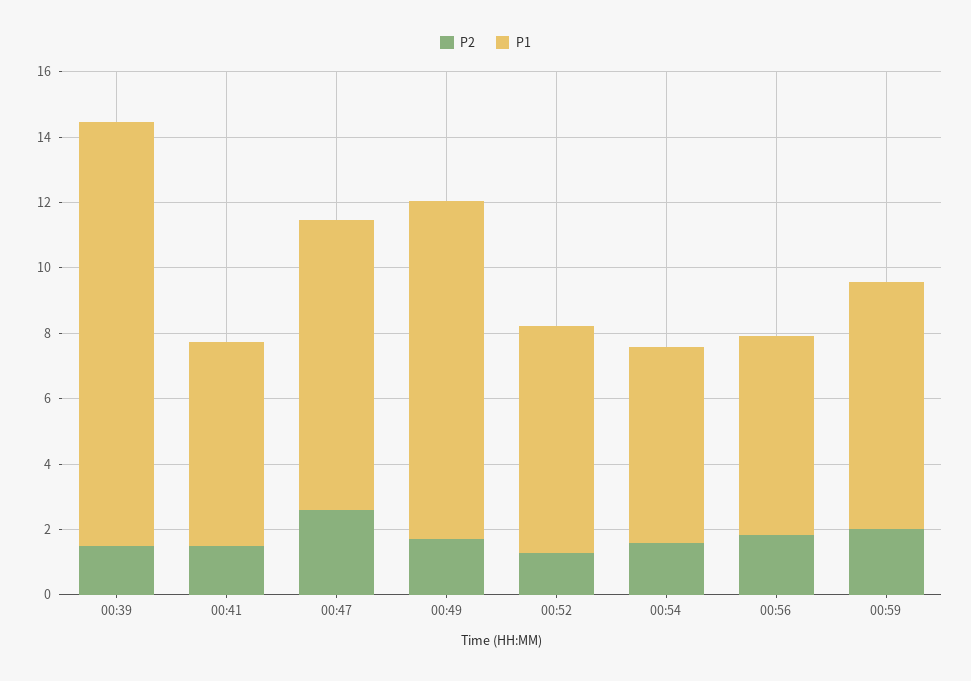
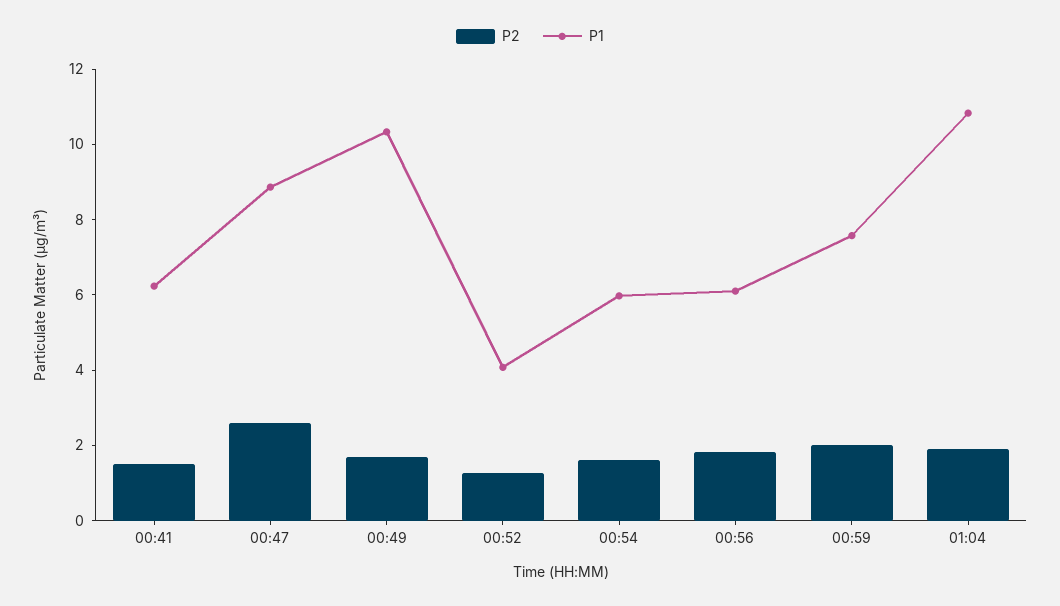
P2, 00:39: 1.5 -> none
P1, 00:39: 13 -> none
P1, 00:52: 7 -> 4
P2, 01:04: none -> 2
P1, 01:04: none -> 11

